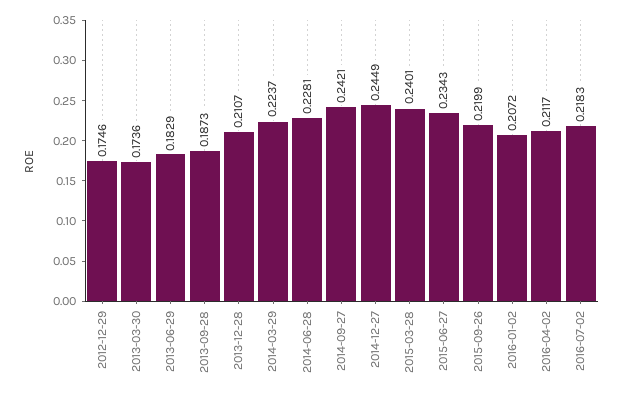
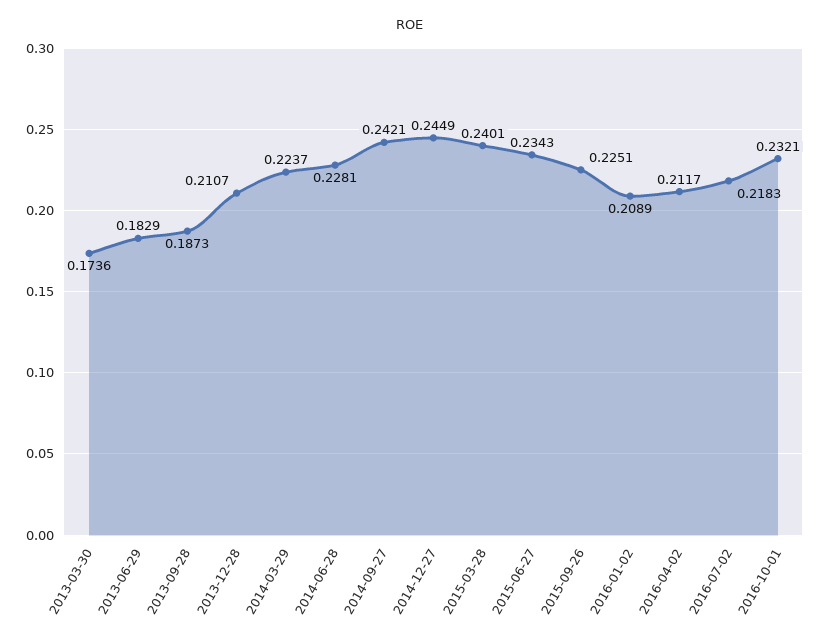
2012-12-29: 0.1746 -> none
2015-09-26: 0.2199 -> 0.2251
2016-01-02: 0.2072 -> 0.2089
2016-10-01: none -> 0.2321

